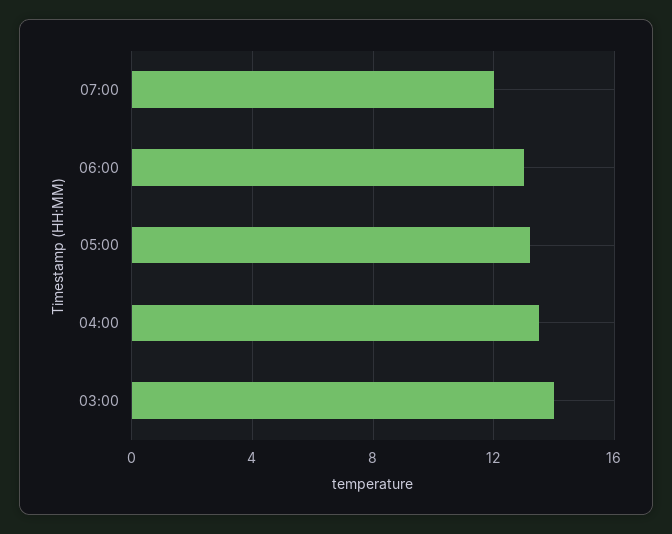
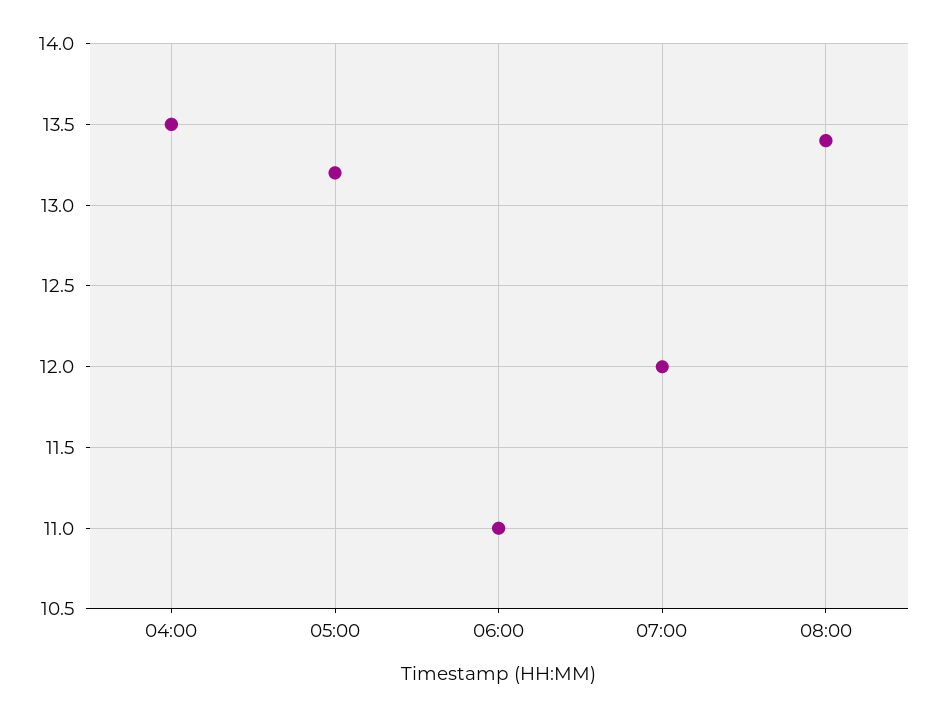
06:00: 13 -> 11
03:00: 14 -> none
08:00: none -> 13.4

